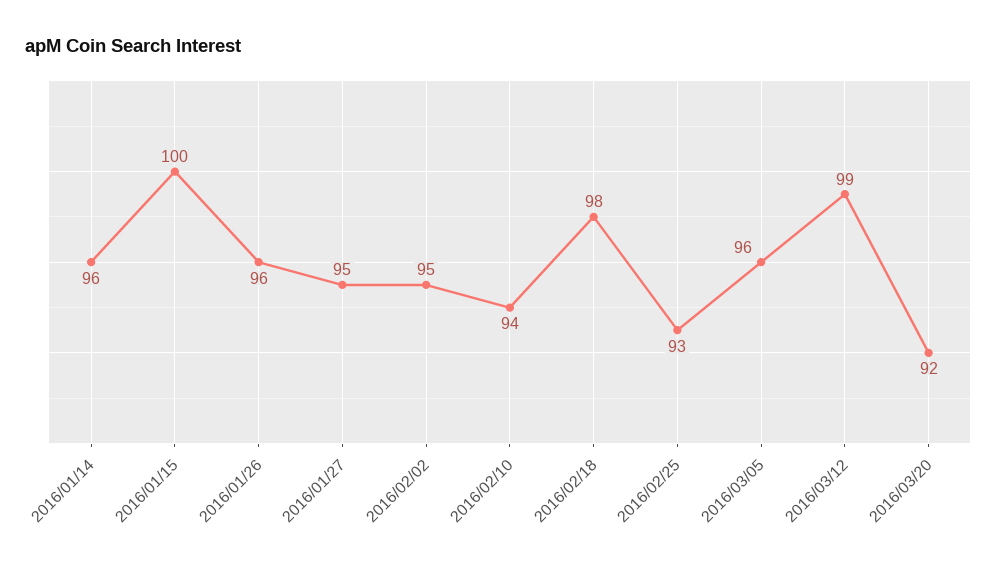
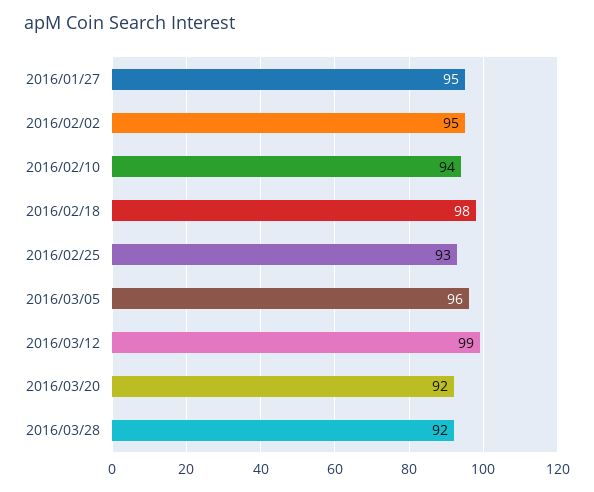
2016/01/14: 96 -> none
2016/01/15: 100 -> none
2016/01/26: 96 -> none
2016/03/28: none -> 92

